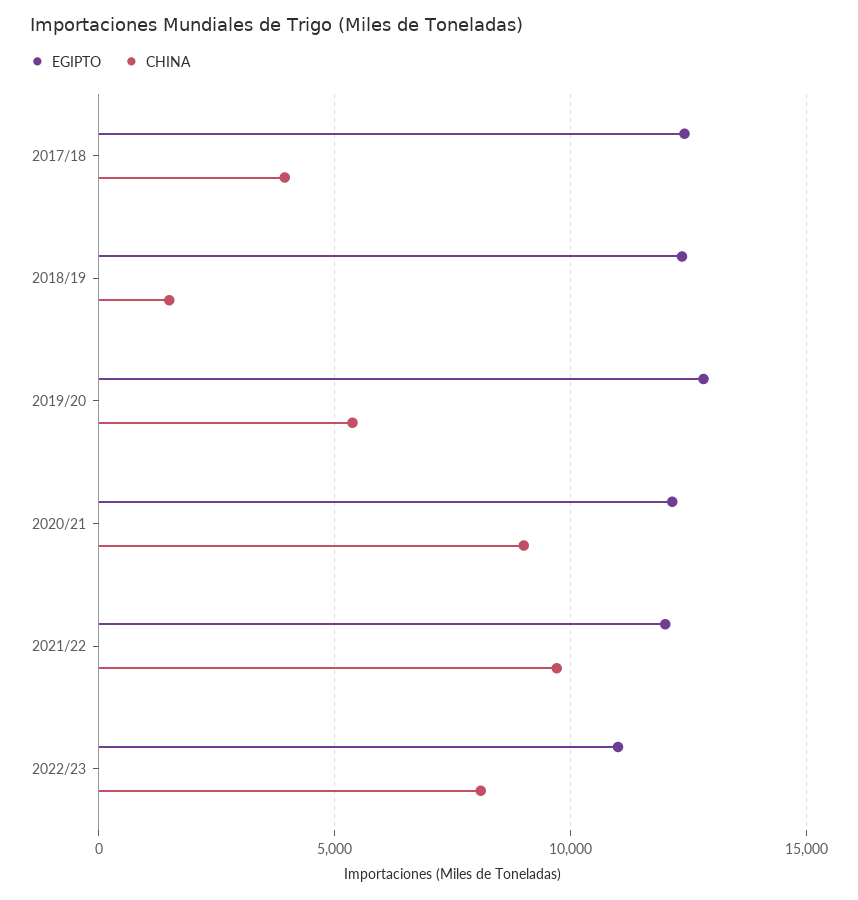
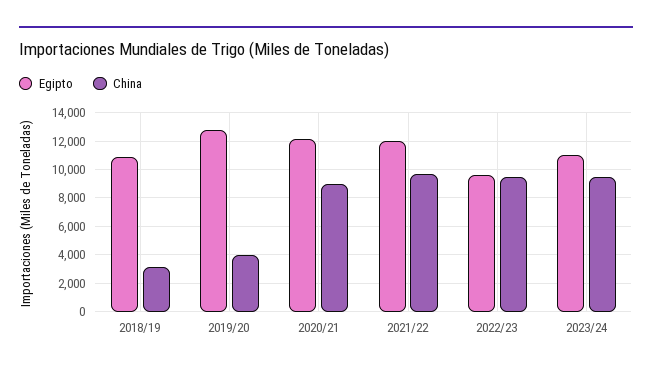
EGIPTO, 2017/18: 12500 -> none
CHINA, 2017/18: 4000 -> none
EGIPTO, 2018/19: 12500 -> 11000
CHINA, 2018/19: 1500 -> 3000
CHINA, 2019/20: 5500 -> 4000
EGIPTO, 2022/23: 11000 -> 9500
CHINA, 2022/23: 8000 -> 9500
EGIPTO, 2023/24: none -> 11000
CHINA, 2023/24: none -> 9500

